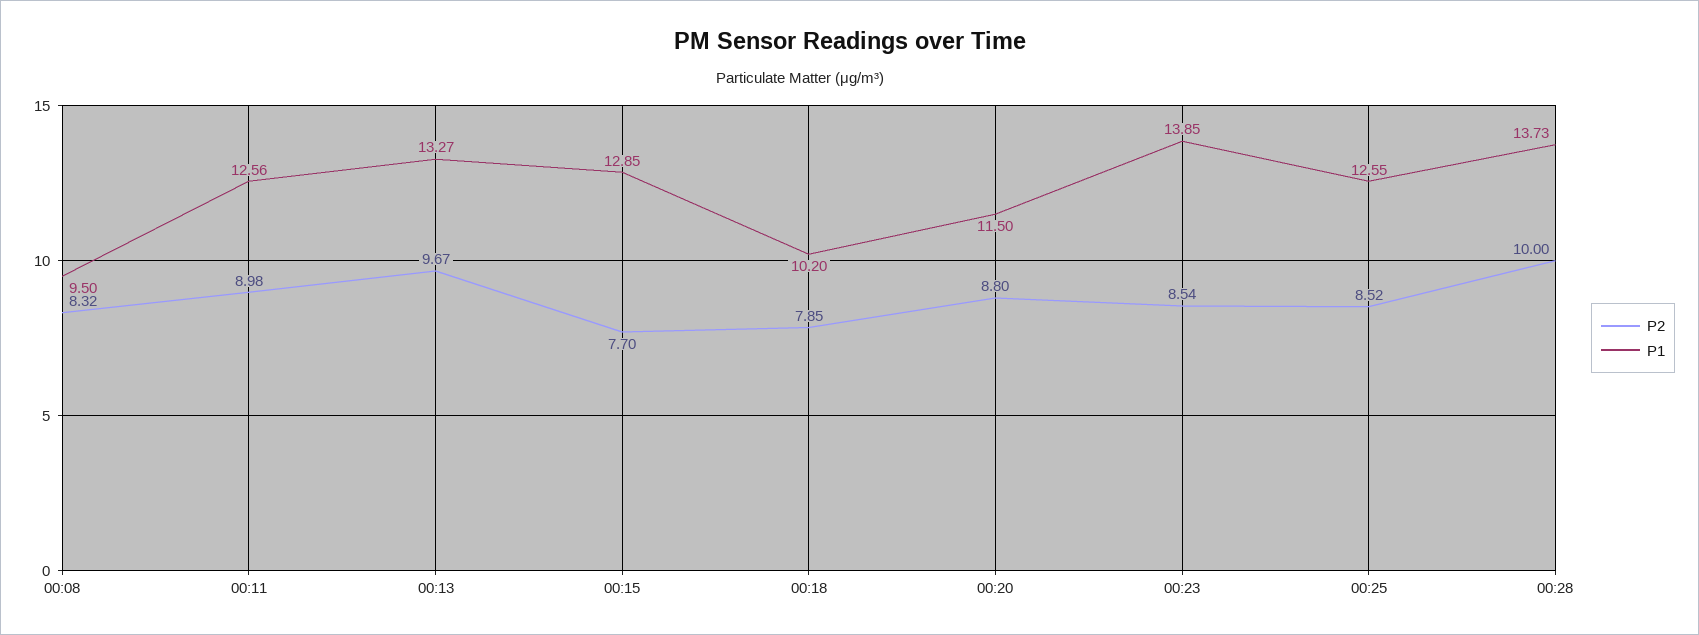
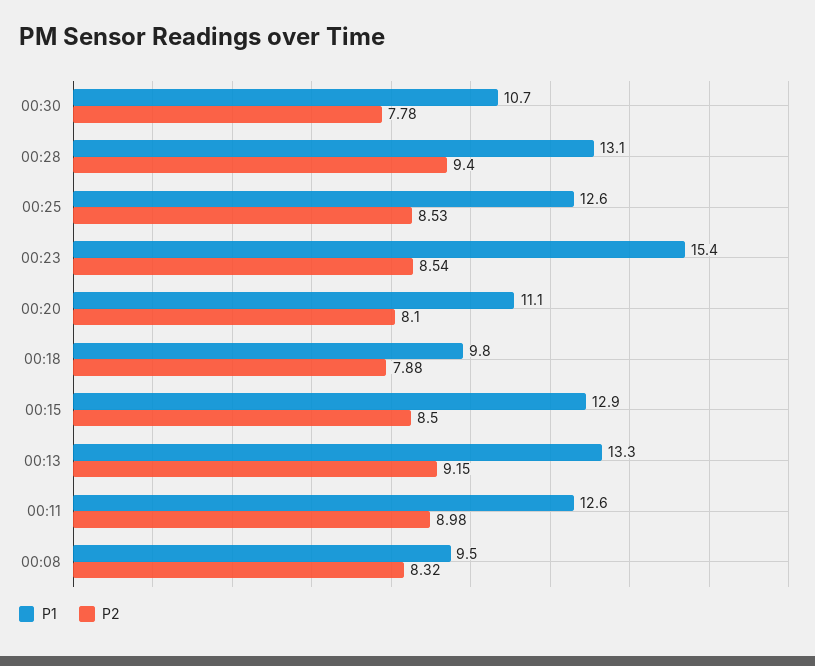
P2, 00:13: 9.67 -> 9.15
P2, 00:15: 7.7 -> 8.5
P2, 00:18: 7.85 -> 7.88
P1, 00:18: 10.2 -> 9.8
P2, 00:20: 8.8 -> 8.1
P1, 00:20: 11.5 -> 11.1
P1, 00:23: 13.85 -> 15.4
P2, 00:25: 8.52 -> 8.53
P2, 00:28: 10 -> 9.4
P1, 00:28: 13.73 -> 13.1
P1, 00:30: none -> 10.7
P2, 00:30: none -> 7.78

